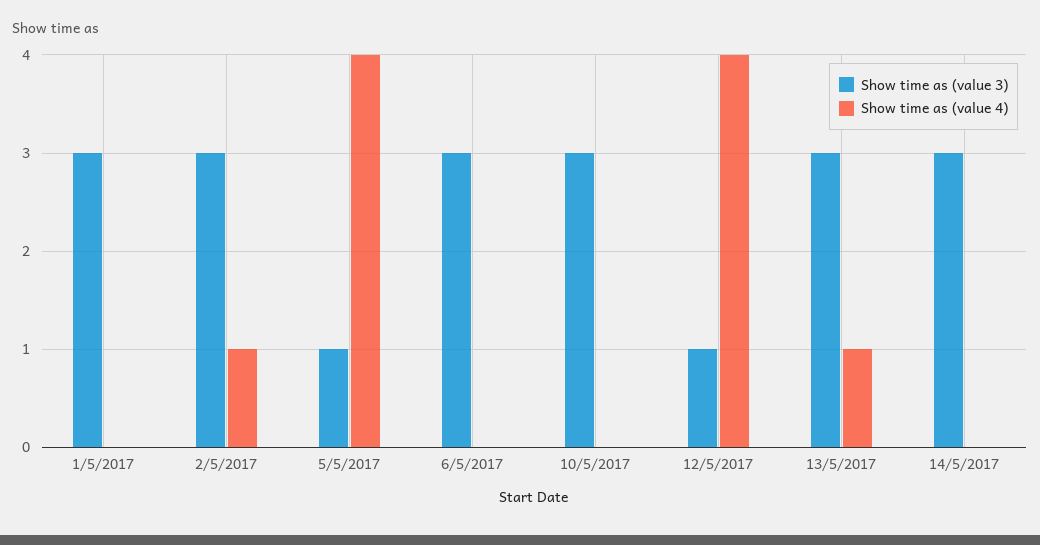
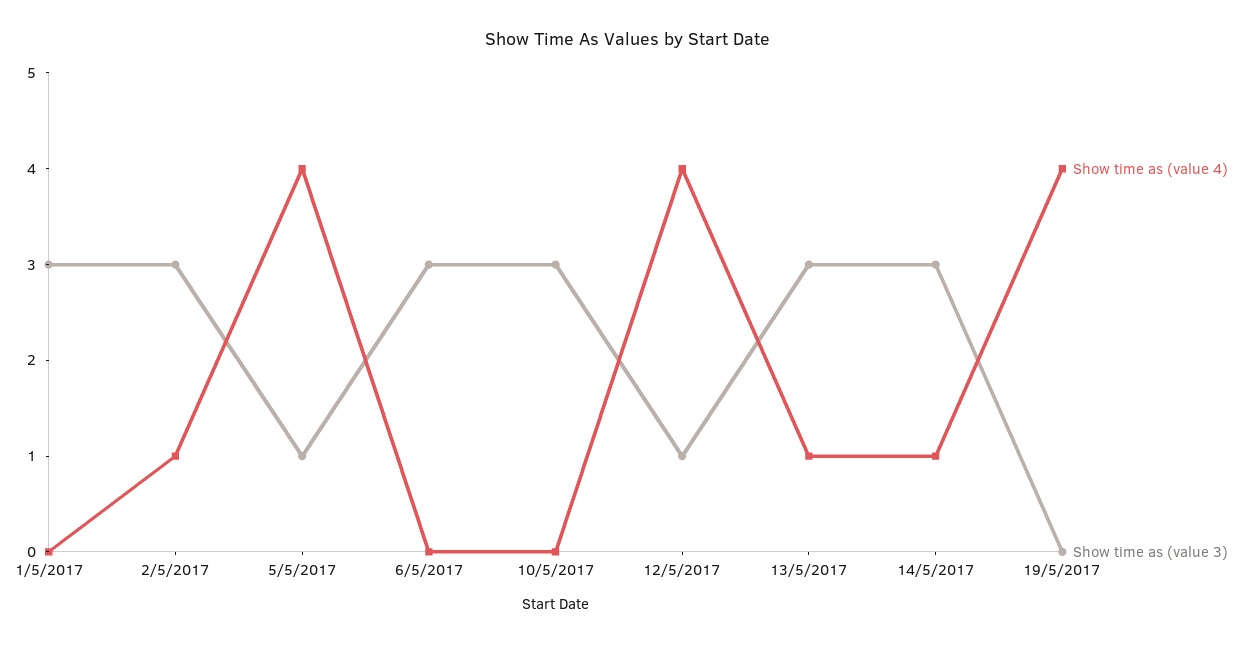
Show time as (value 4), 14/5/2017: 0 -> 1
Show time as (value 4), 19/5/2017: none -> 4
Show time as (value 3), 19/5/2017: none -> 0

